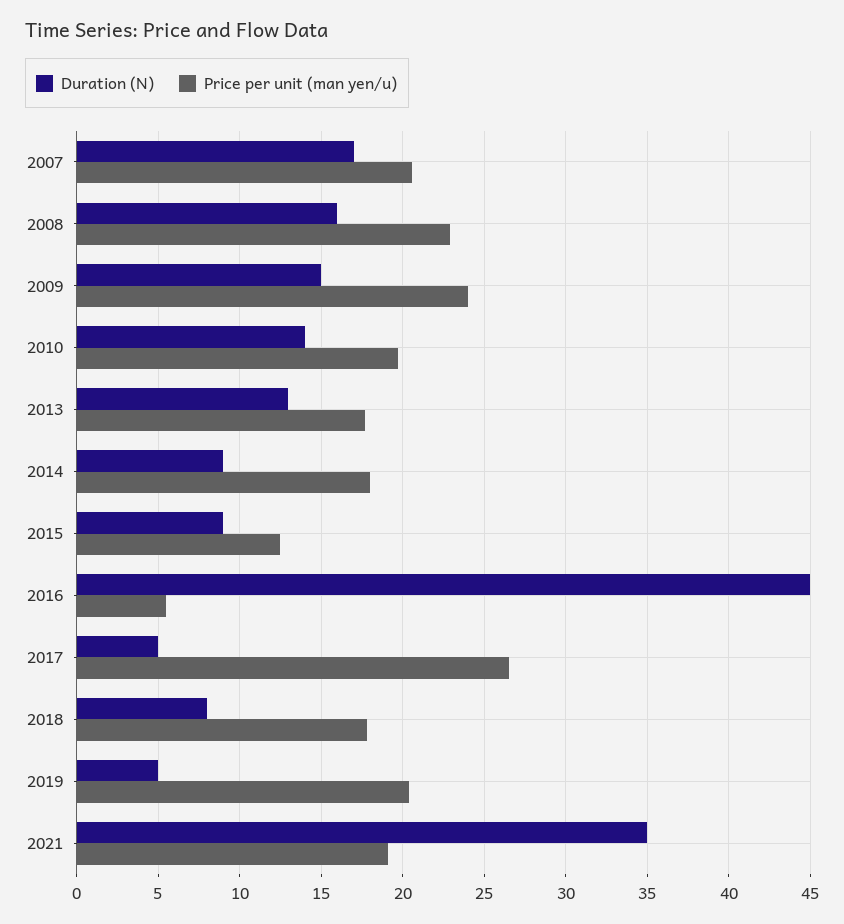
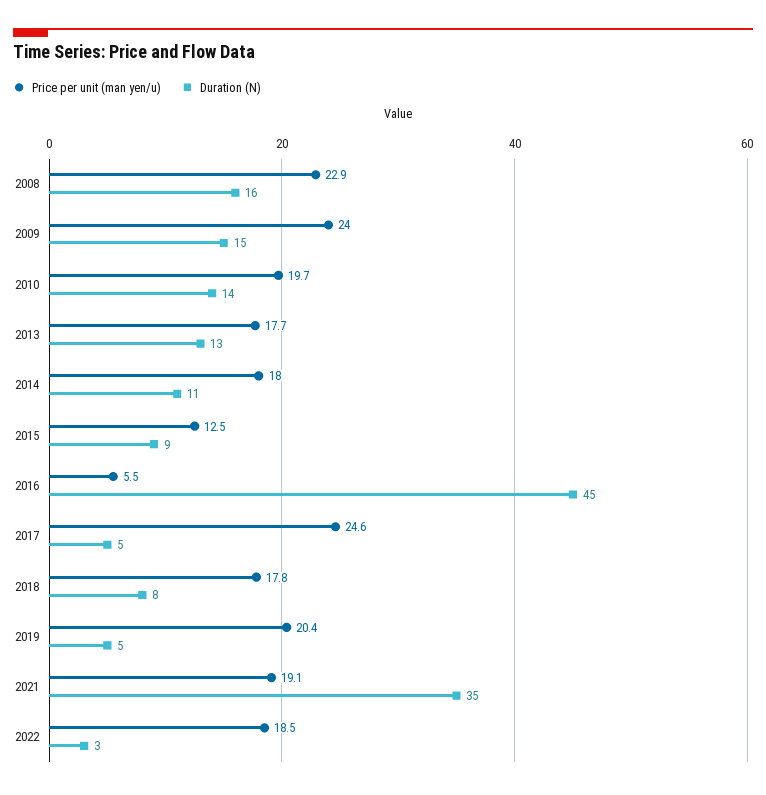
Duration (N), 2007: 17 -> none
Price per unit (man yen/u), 2007: 20.5 -> none
Duration (N), 2014: 9 -> 11
Price per unit (man yen/u), 2017: 26.5 -> 24.6
Price per unit (man yen/u), 2022: none -> 18.5
Duration (N), 2022: none -> 3

